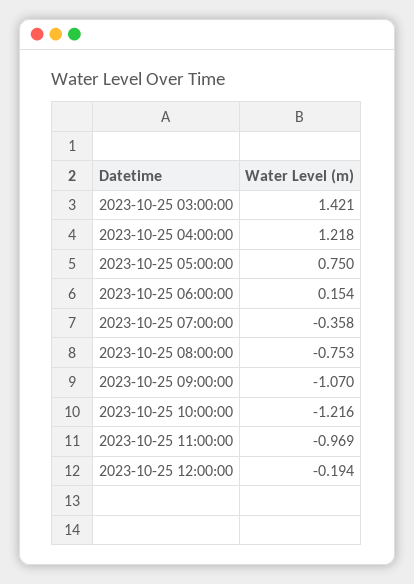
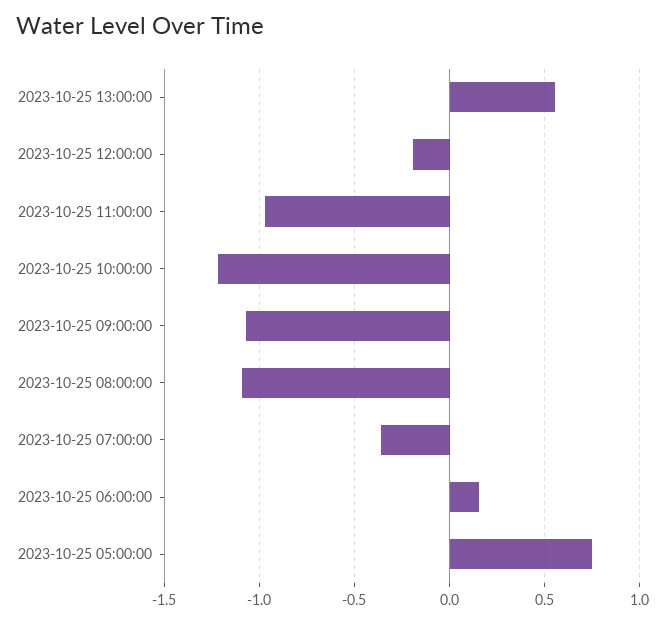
2023-10-25 03:00:00: 1.421 -> none
2023-10-25 04:00:00: 1.218 -> none
2023-10-25 08:00:00: -0.753 -> -1.1
2023-10-25 13:00:00: none -> 0.55

